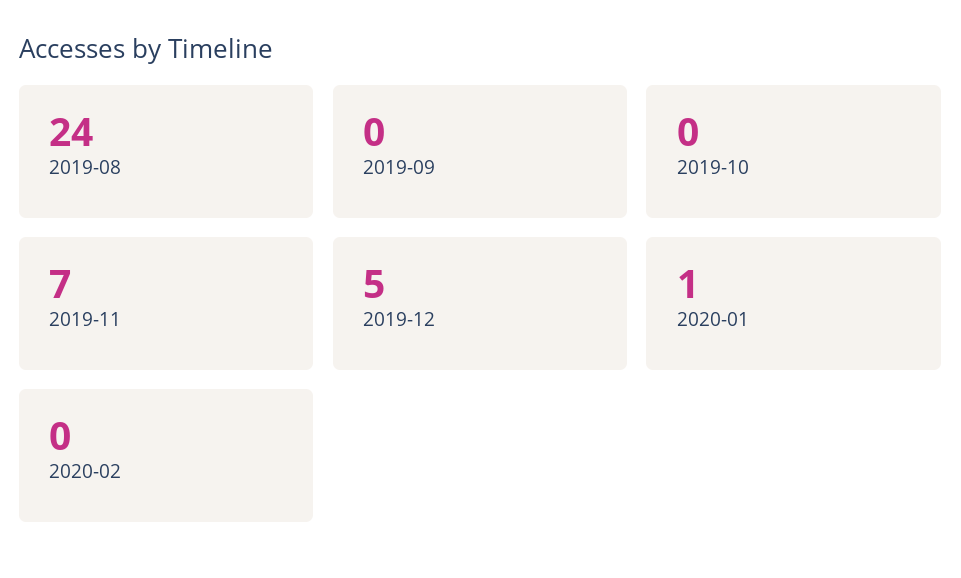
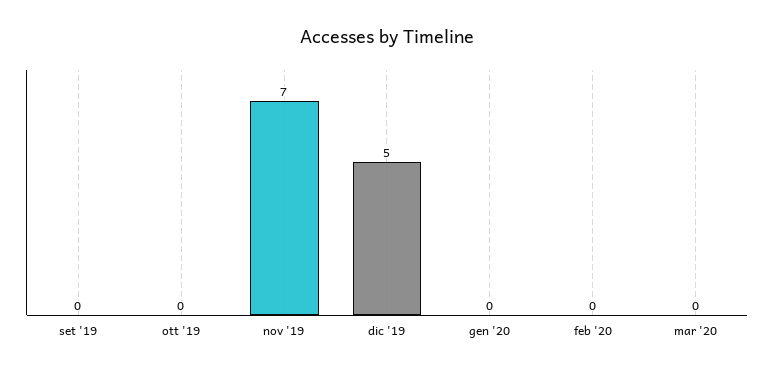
2019-08: 24 -> none
2020-01: 1 -> 0
mar '20: none -> 0

